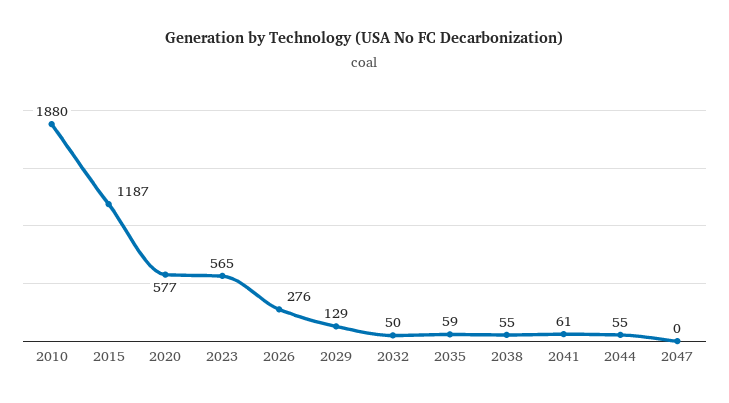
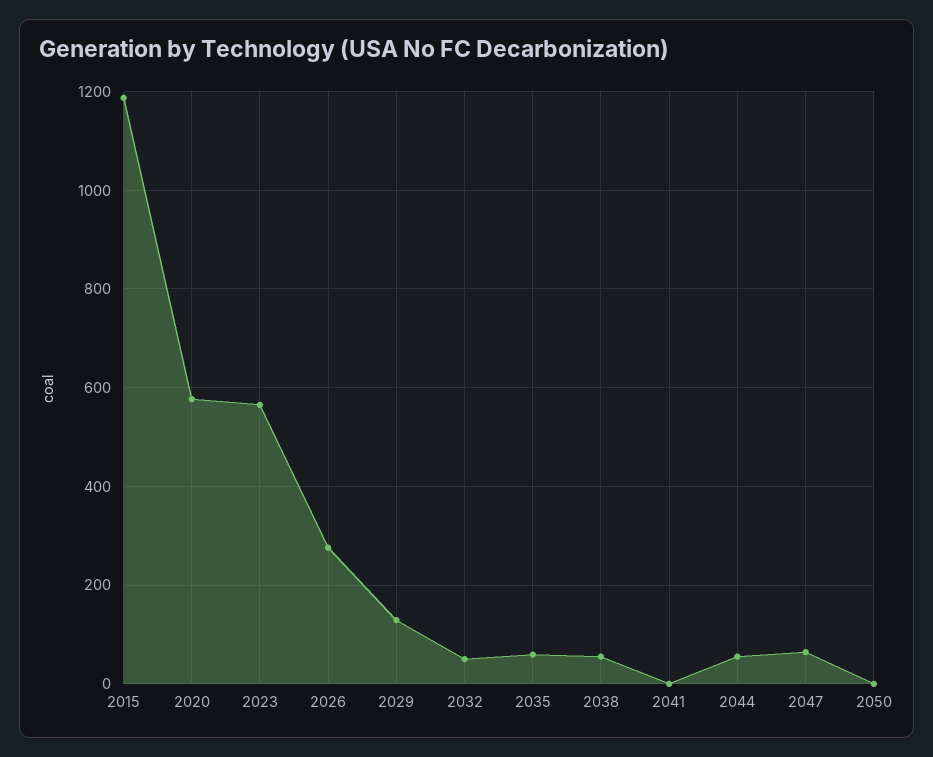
2010: 1880 -> none
2041: 61 -> 0
2047: 0 -> 60
2050: none -> 0

